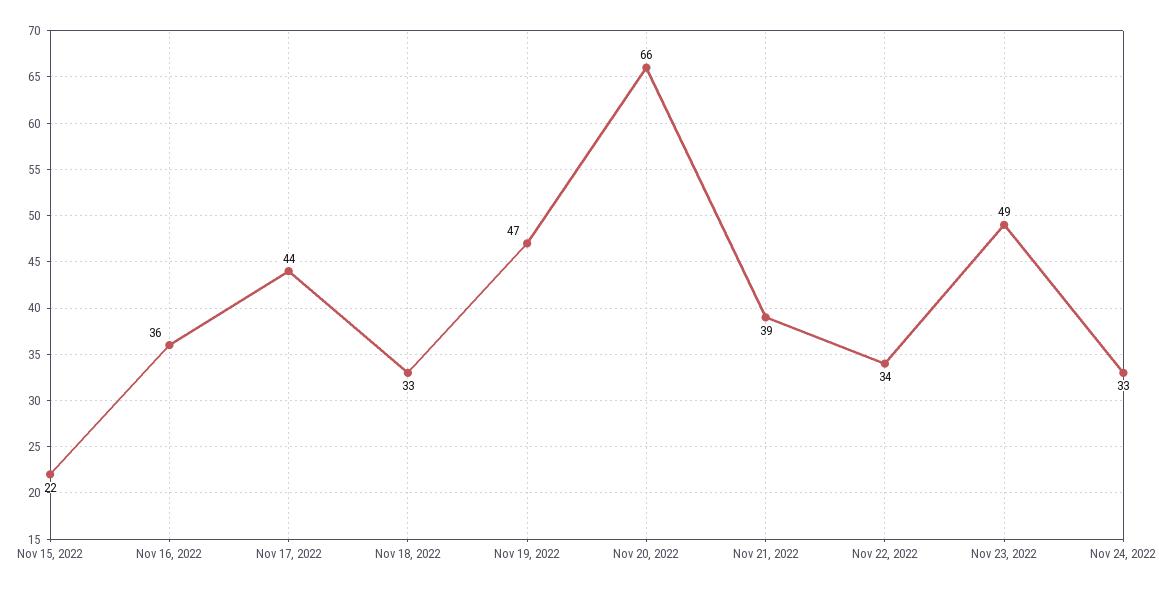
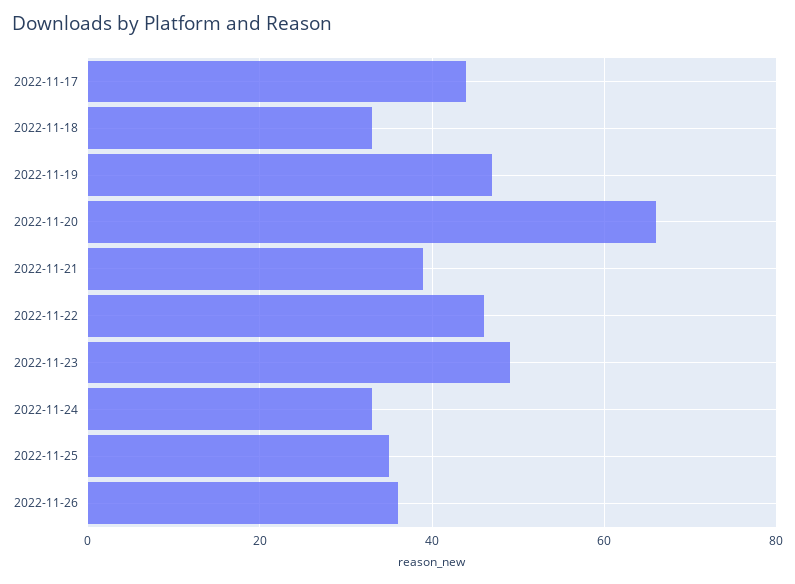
Nov 15, 2022: 22 -> none
Nov 16, 2022: 36 -> none
Nov 22, 2022: 34 -> 45
2022-11-25: none -> 35
2022-11-26: none -> 35

